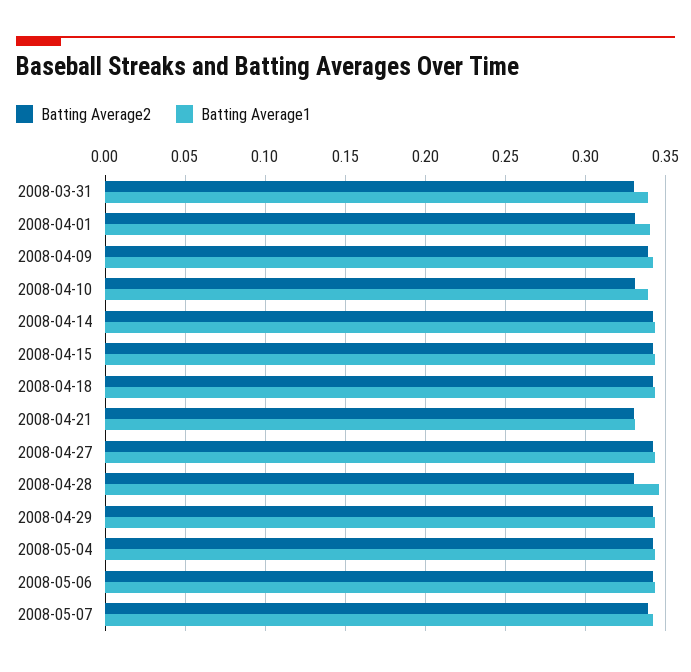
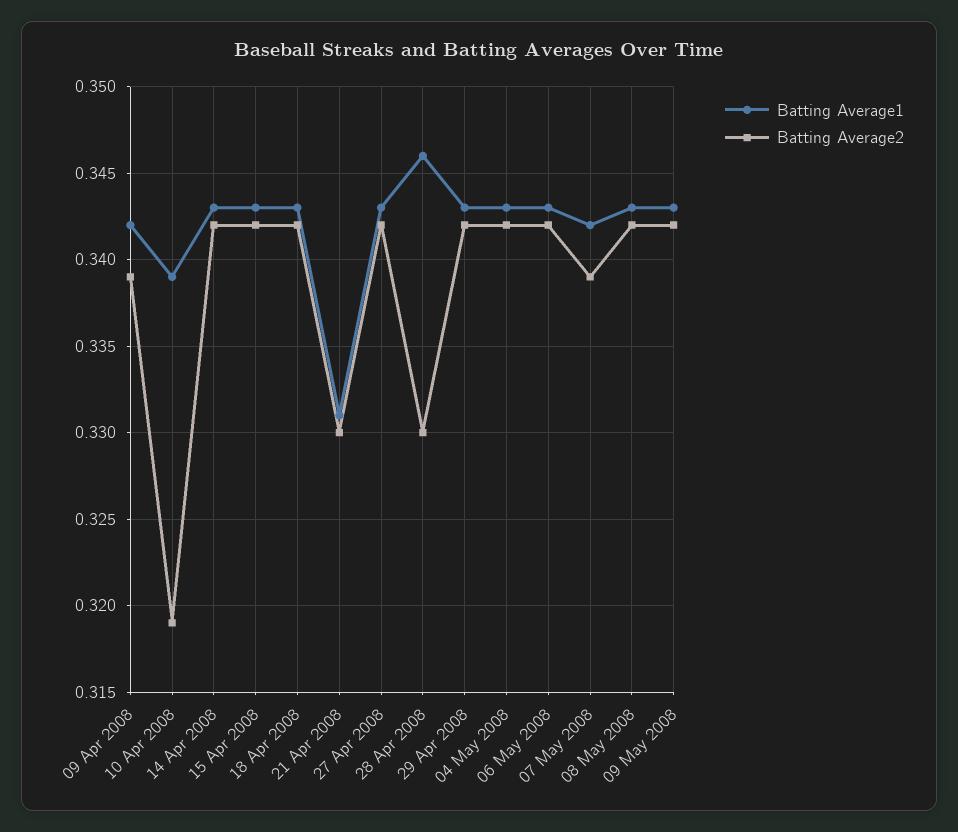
Batting Average2, 2008-03-31: 0.33 -> none
Batting Average1, 2008-03-31: 0.34 -> none
Batting Average2, 2008-04-01: 0.33 -> none
Batting Average1, 2008-04-01: 0.34 -> none
Batting Average2, 2008-04-10: 0.33 -> 0.319
Batting Average1, 08 May 2008: none -> 0.343
Batting Average2, 08 May 2008: none -> 0.342
Batting Average1, 09 May 2008: none -> 0.343
Batting Average2, 09 May 2008: none -> 0.342

